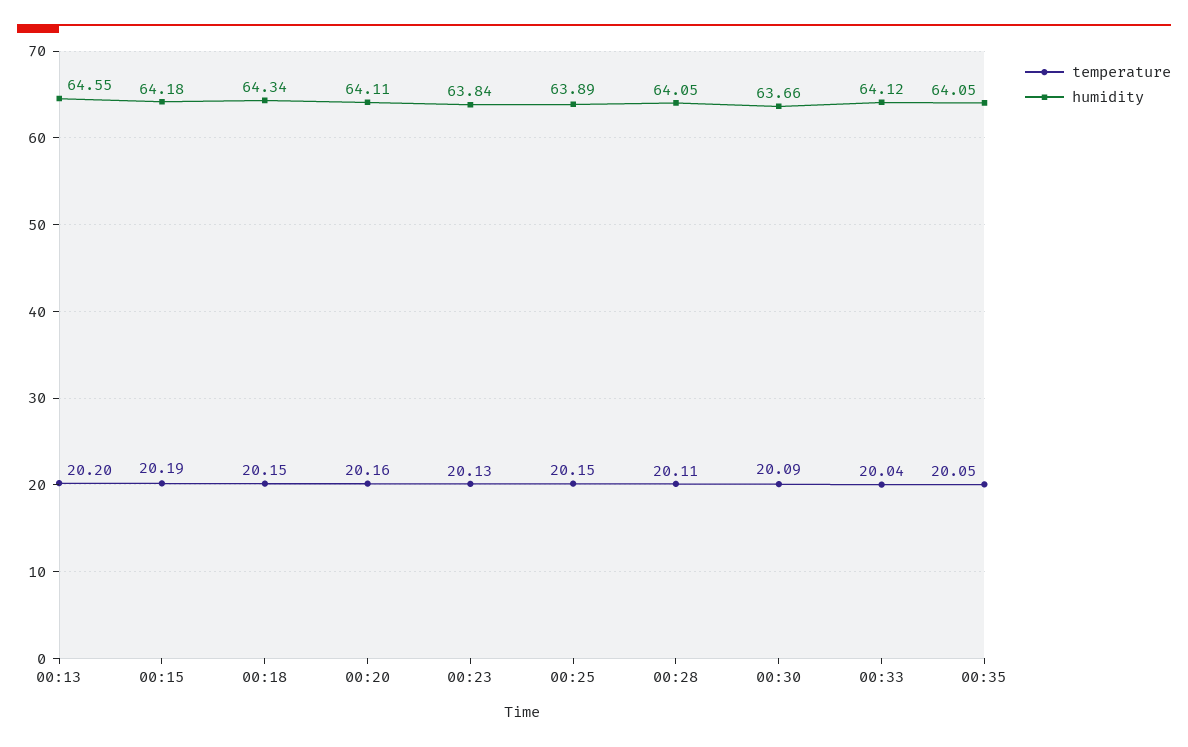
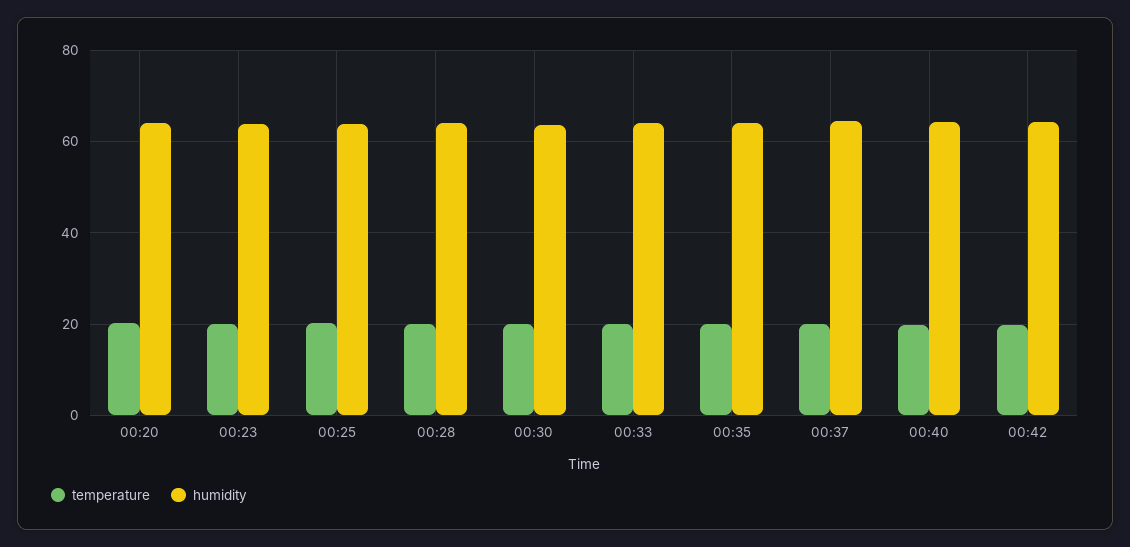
temperature, 00:13: 20.2 -> none
humidity, 00:13: 64.55 -> none
temperature, 00:15: 20.19 -> none
humidity, 00:15: 64.18 -> none
temperature, 00:18: 20.15 -> none
humidity, 00:18: 64.34 -> none
temperature, 00:37: none -> 20
humidity, 00:37: none -> 64
temperature, 00:40: none -> 20
humidity, 00:40: none -> 64
temperature, 00:42: none -> 20
humidity, 00:42: none -> 64

